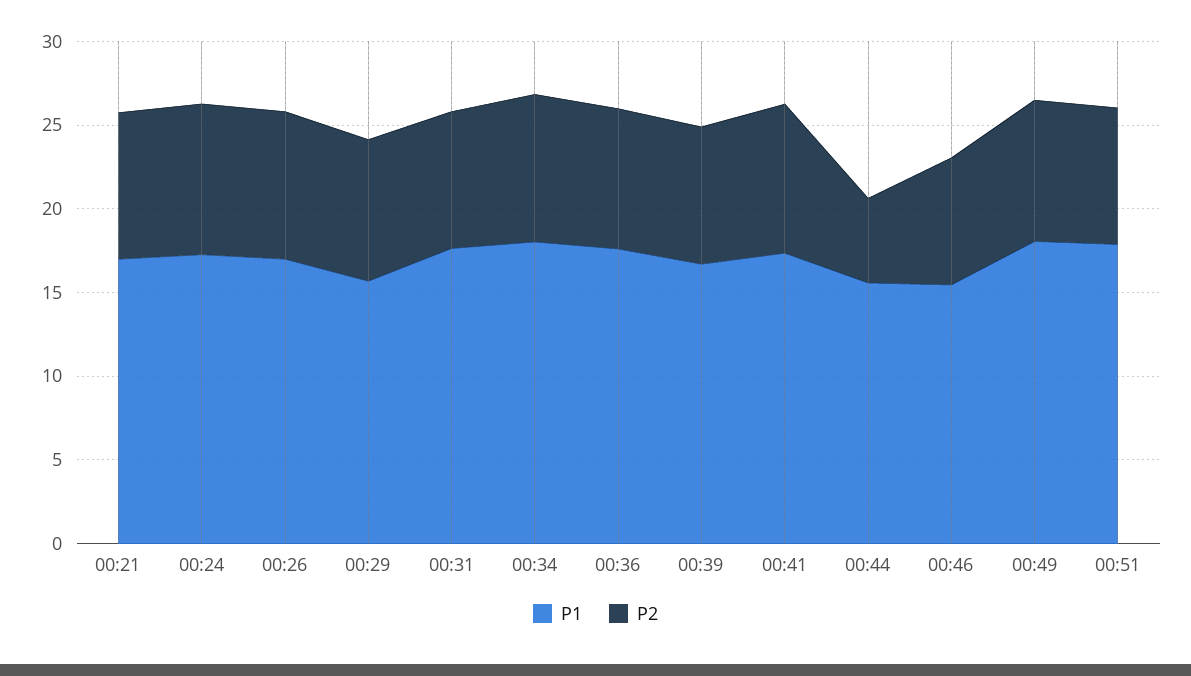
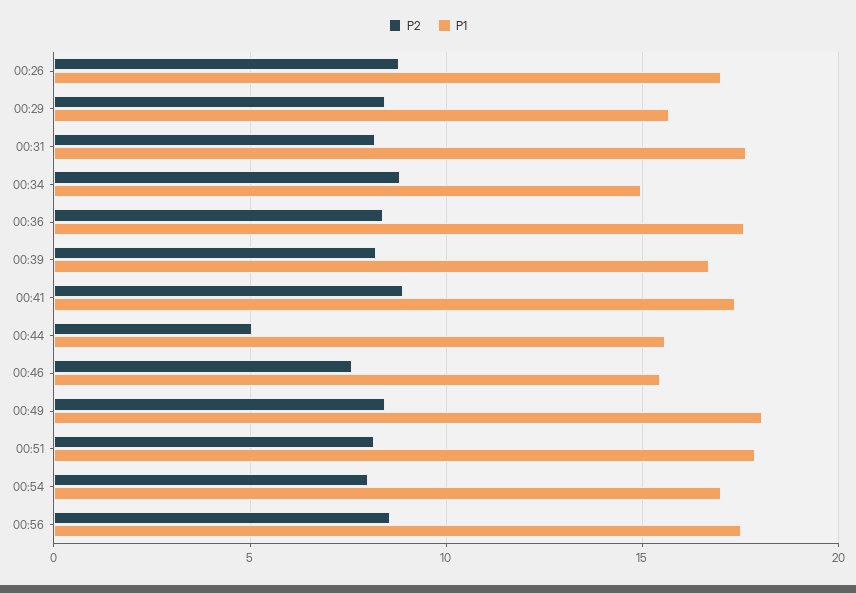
P1, 00:21: 17 -> none
P2, 00:21: 9 -> none
P1, 00:24: 17 -> none
P2, 00:24: 9 -> none
P1, 00:34: 18 -> 15
P2, 00:54: none -> 8
P1, 00:54: none -> 17
P2, 00:56: none -> 8.5
P1, 00:56: none -> 17.5

